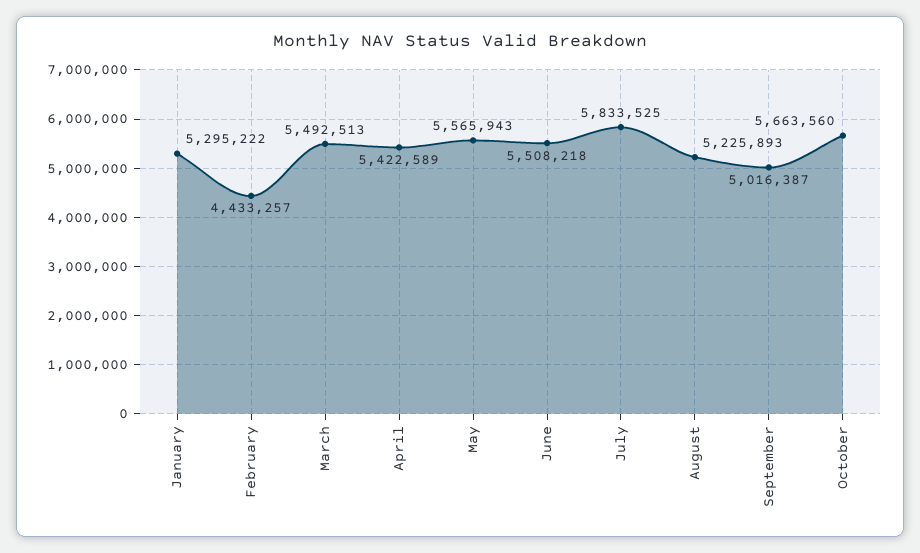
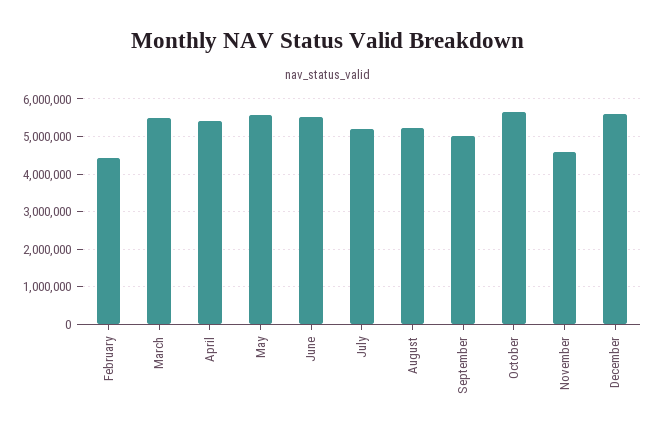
January: 5295222 -> none
July: 5833525 -> 5200000
November: none -> 4600000
December: none -> 5600000

